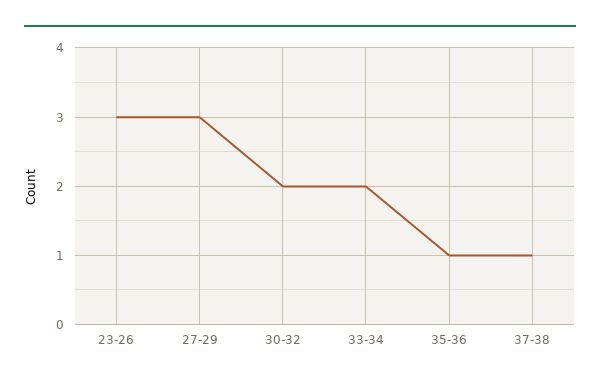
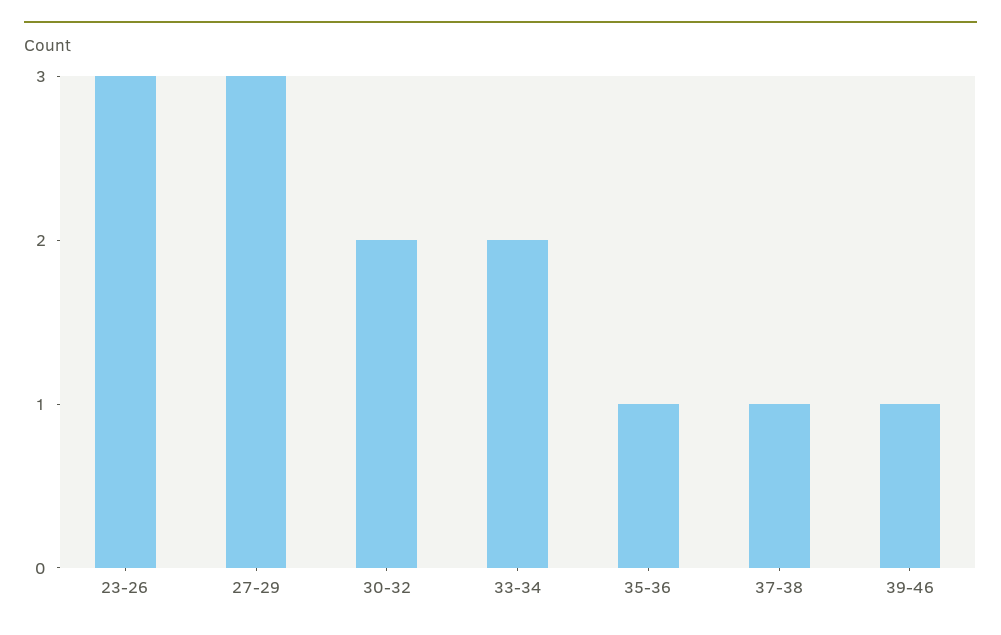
39-46: none -> 1

